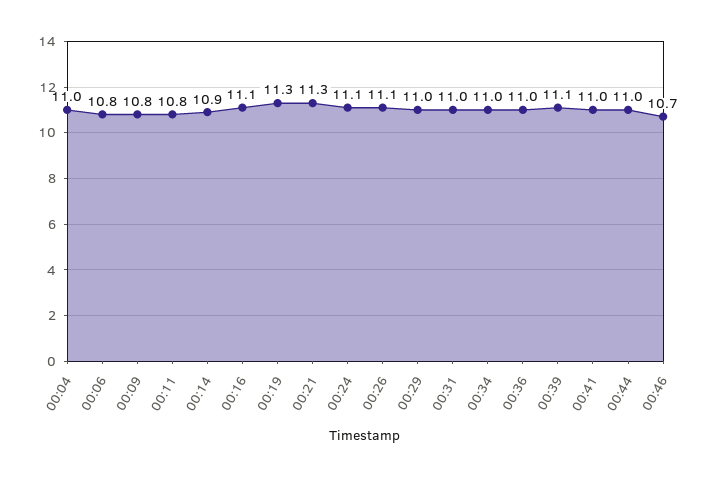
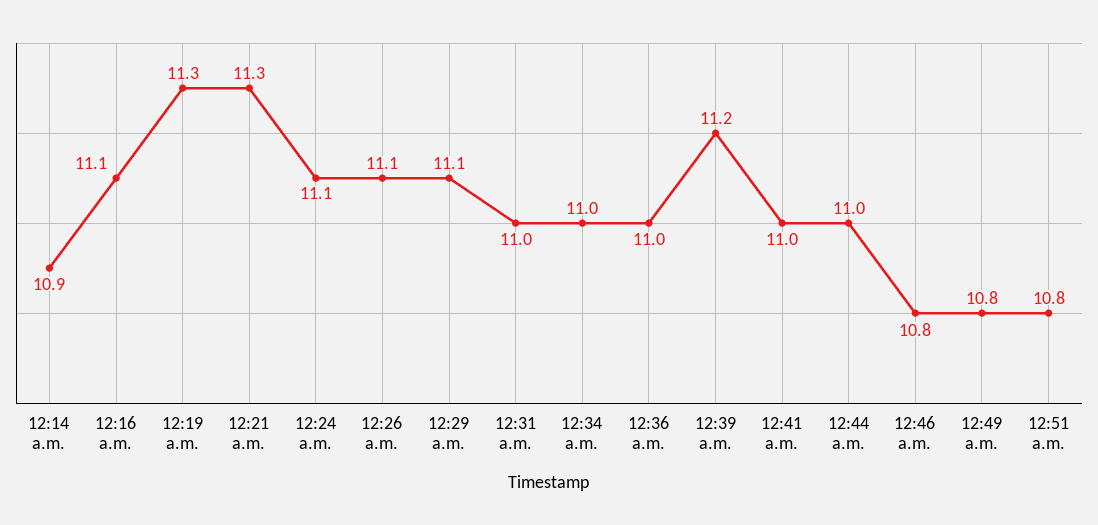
00:04: 11 -> none
00:06: 10.8 -> none
00:09: 10.8 -> none
00:11: 10.8 -> none
00:29: 11 -> 11.1
00:39: 11.1 -> 11.2
00:46: 10.7 -> 10.8
12:49 a.m.: none -> 10.8
12:51 a.m.: none -> 10.8

